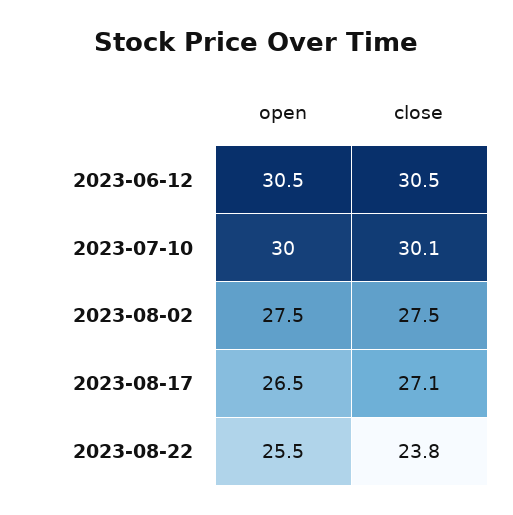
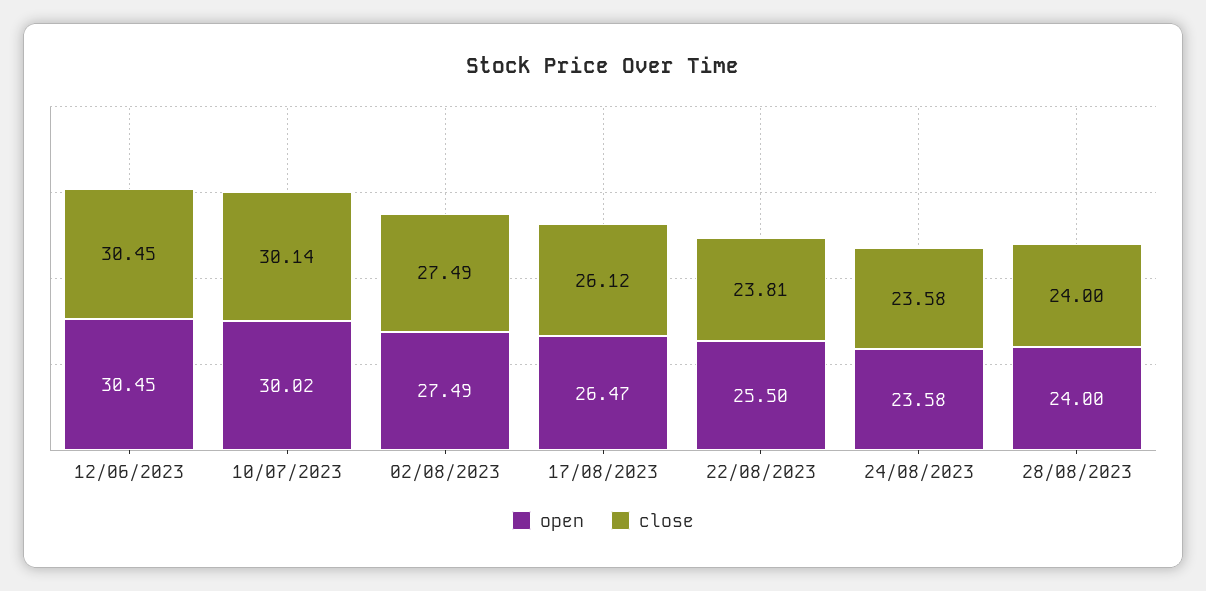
close, 2023-08-17: 27.1 -> 26.12
open, 24/08/2023: none -> 23.58
close, 24/08/2023: none -> 23.58
open, 28/08/2023: none -> 24
close, 28/08/2023: none -> 24

